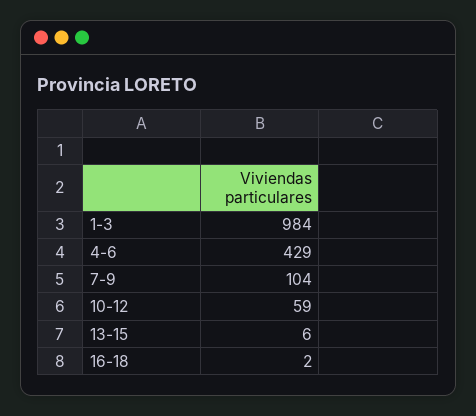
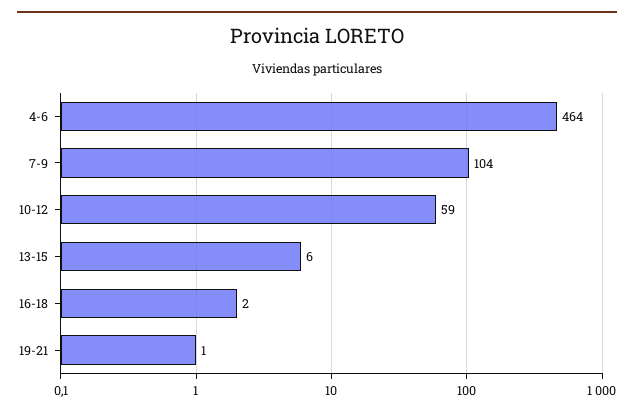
1-3: 984 -> none
4-6: 429 -> 464
19-21: none -> 1

